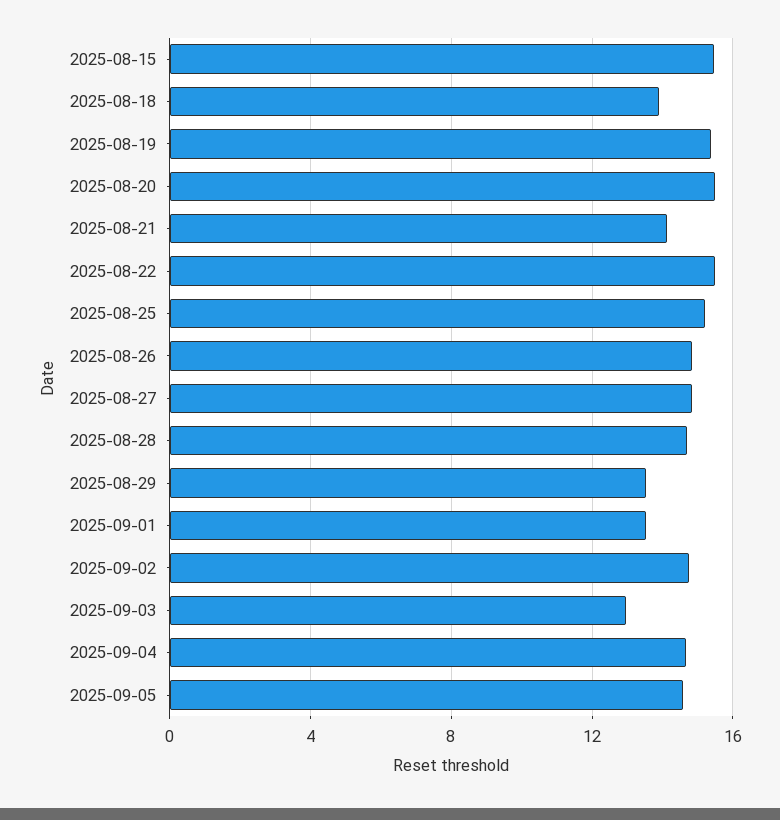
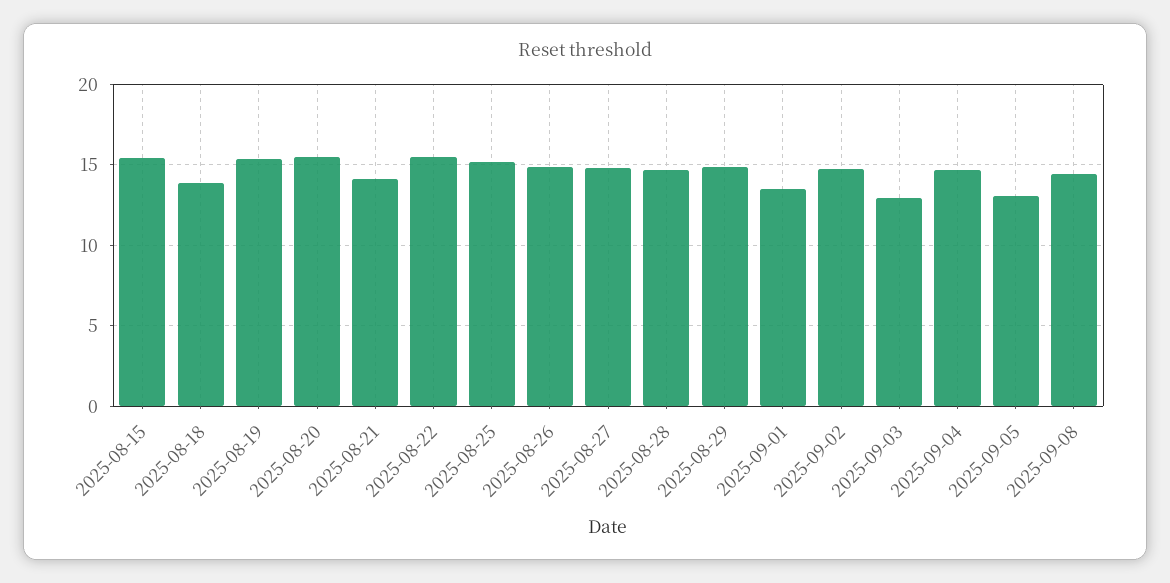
2025-08-29: 13.5 -> 15
2025-09-05: 14.5 -> 13
2025-09-08: none -> 14.5

